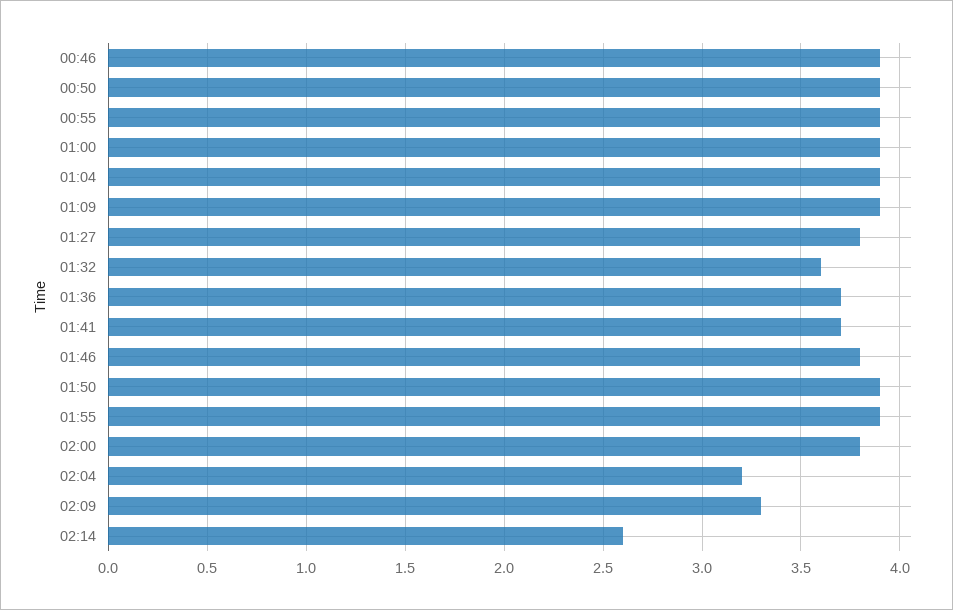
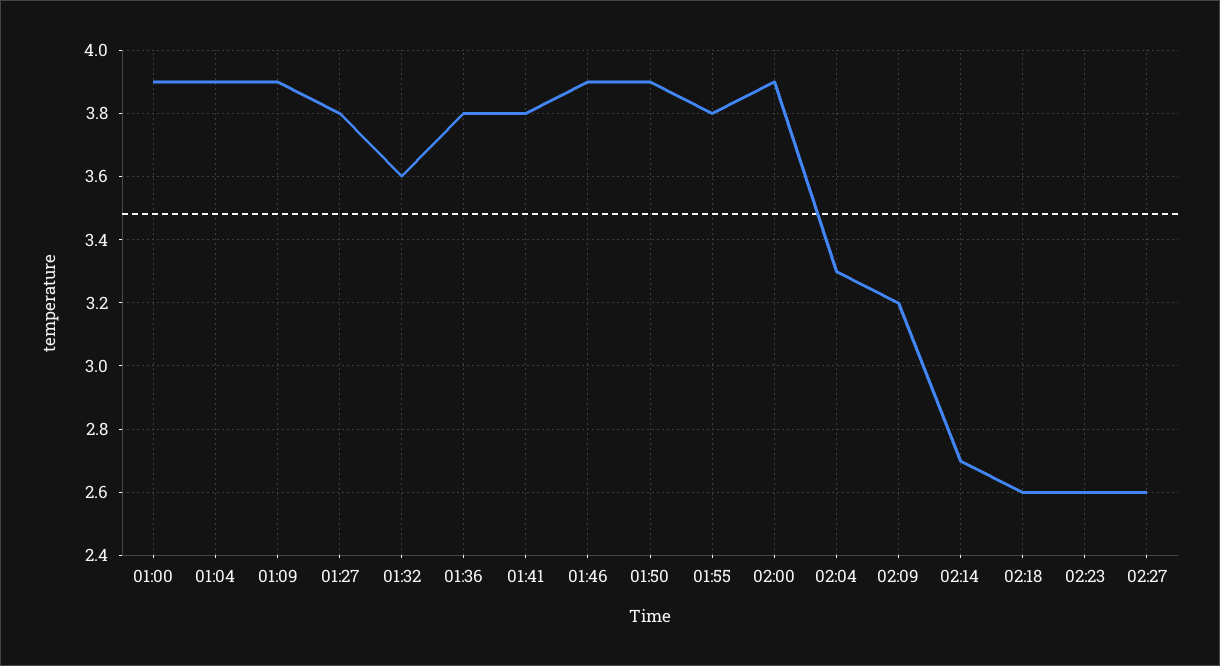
00:46: 3.9 -> none
00:50: 3.9 -> none
00:55: 3.9 -> none
01:36: 3.7 -> 3.8
01:41: 3.7 -> 3.8
01:46: 3.8 -> 3.9
01:55: 3.9 -> 3.8
02:00: 3.8 -> 3.9
02:04: 3.2 -> 3.3
02:09: 3.3 -> 3.2
02:14: 2.6 -> 2.7
02:18: none -> 2.6
02:23: none -> 2.6
02:27: none -> 2.6

